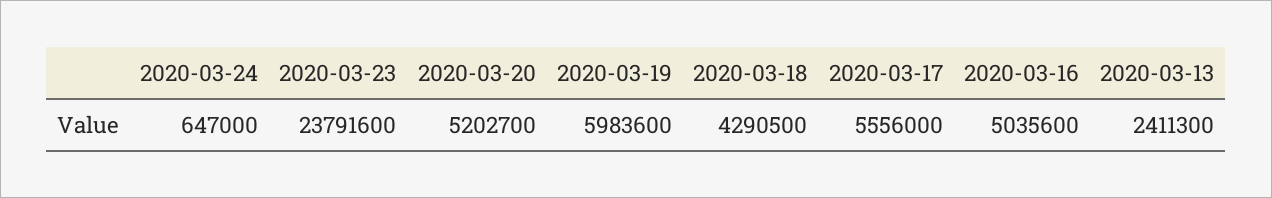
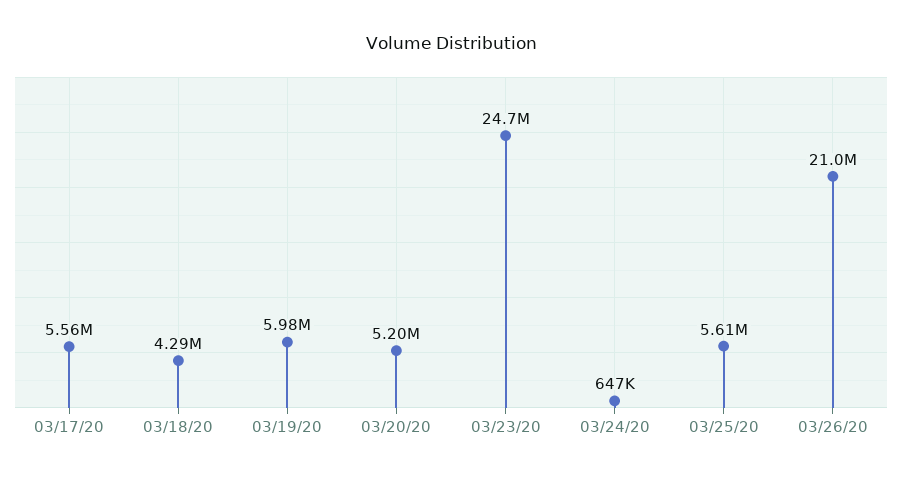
2020-03-23: 23791600 -> 24700000
2020-03-16: 5035600 -> none
2020-03-13: 2411300 -> none
03/25/20: none -> 5610000
03/26/20: none -> 21000000

